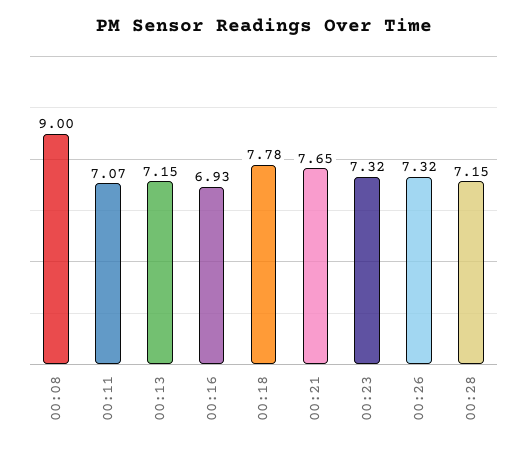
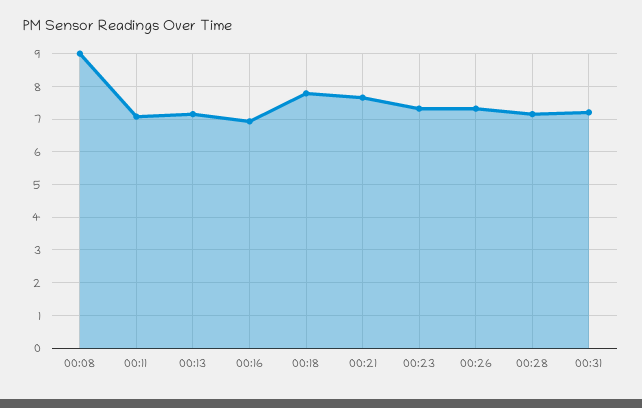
00:31: none -> 7.2

